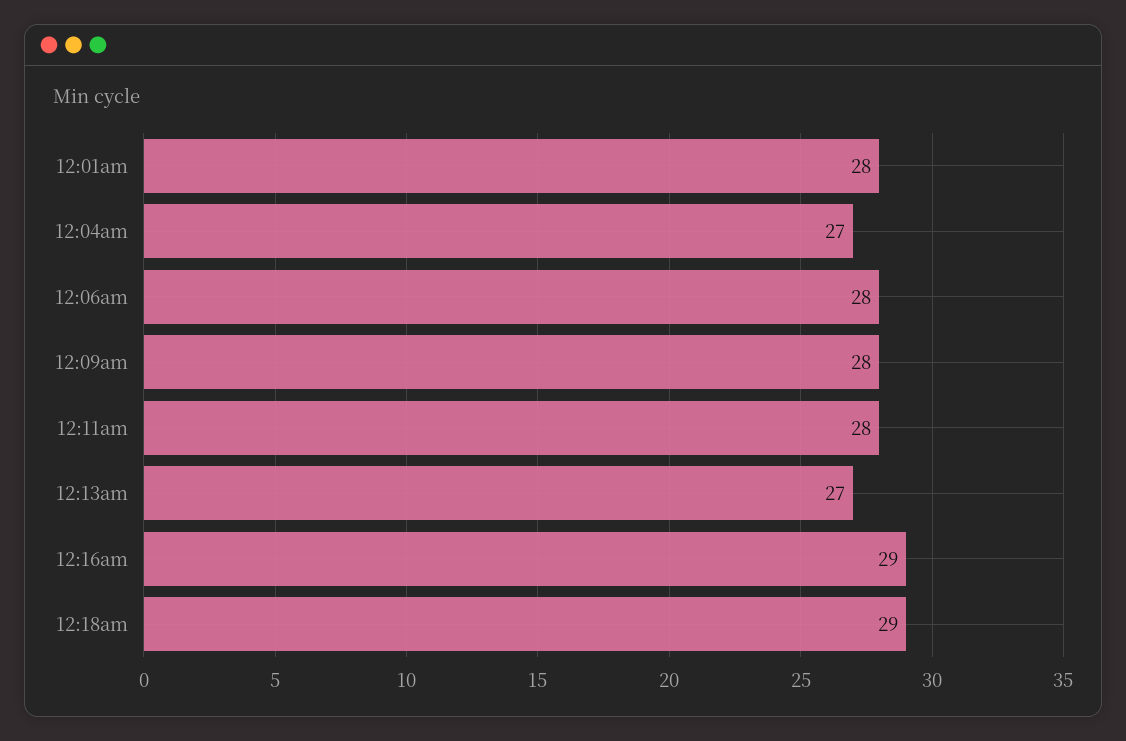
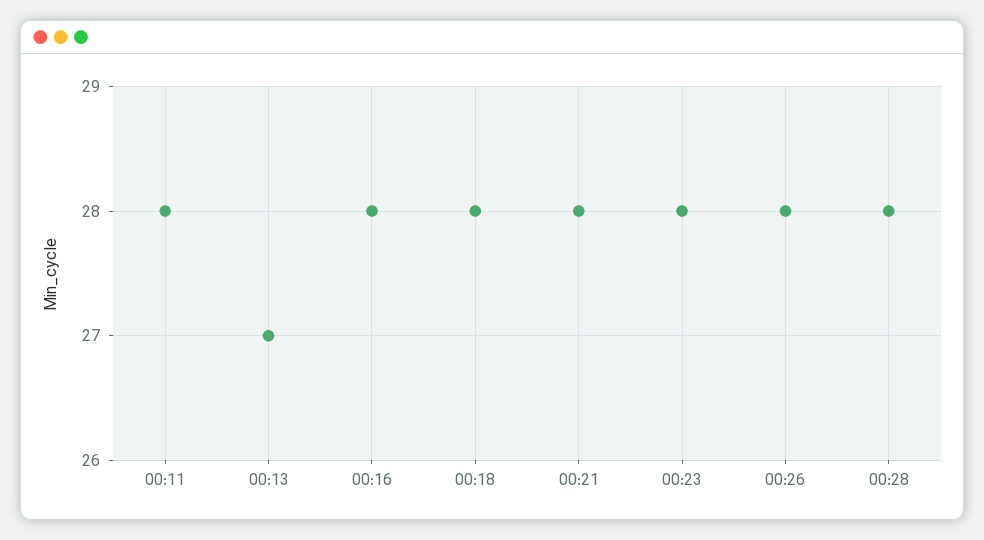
12:01am: 28 -> none
12:04am: 27 -> none
12:06am: 28 -> none
12:09am: 28 -> none
12:16am: 29 -> 28
12:18am: 29 -> 28
00:21: none -> 28
00:23: none -> 28
00:26: none -> 28
00:28: none -> 28

